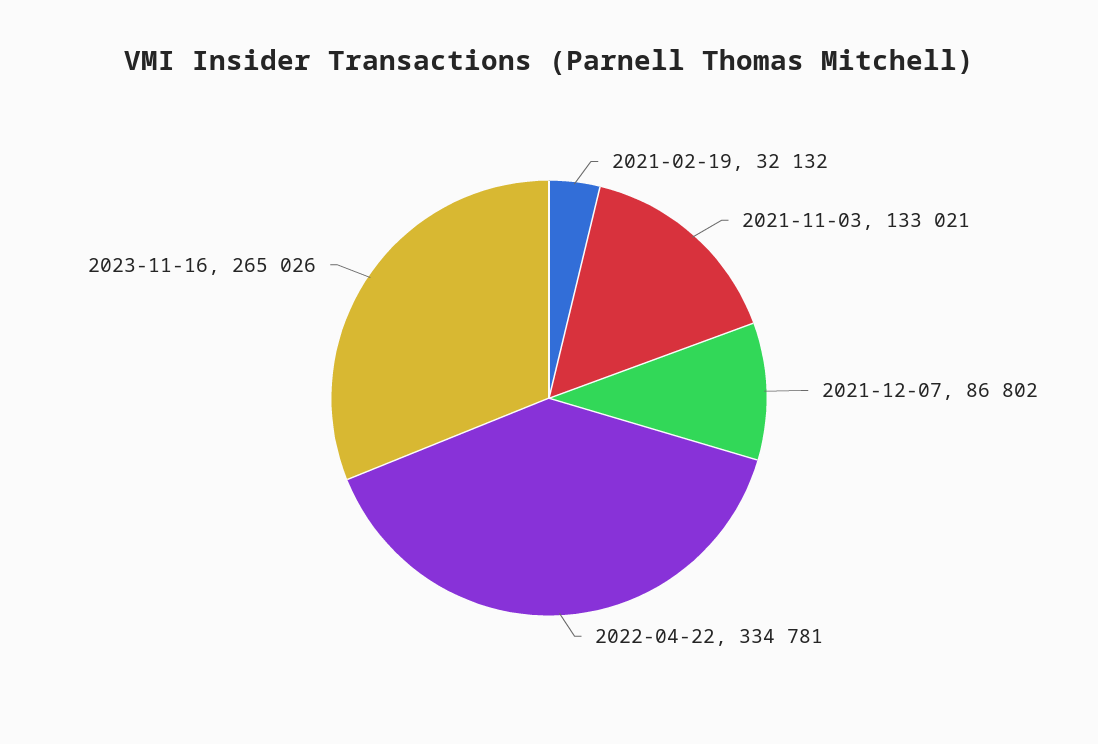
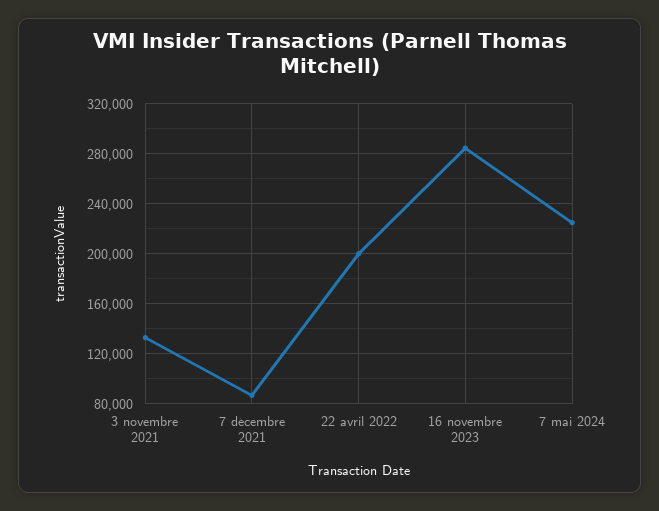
2021-02-19: 32132 -> none
2022-04-22: 334781 -> 200000
2023-11-16: 265026 -> 285000
7 mai 2024: none -> 225000

